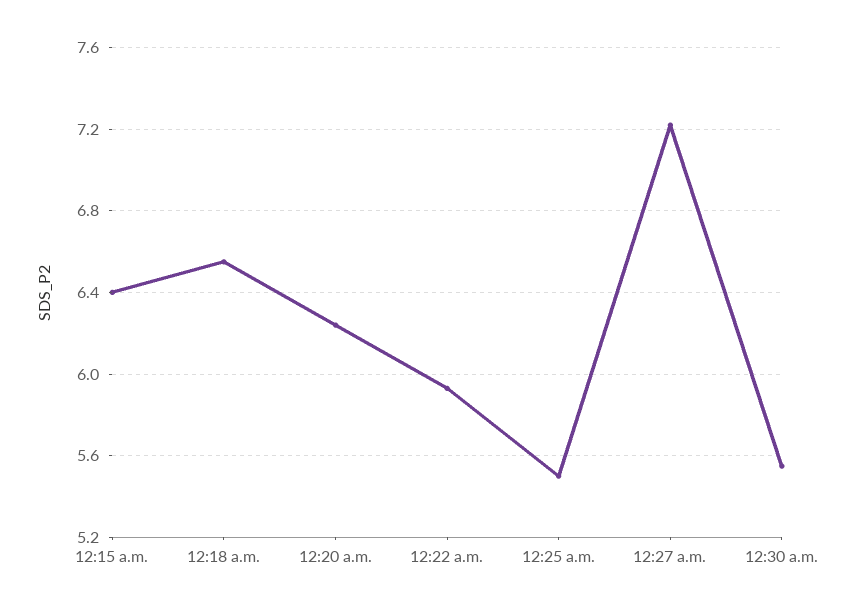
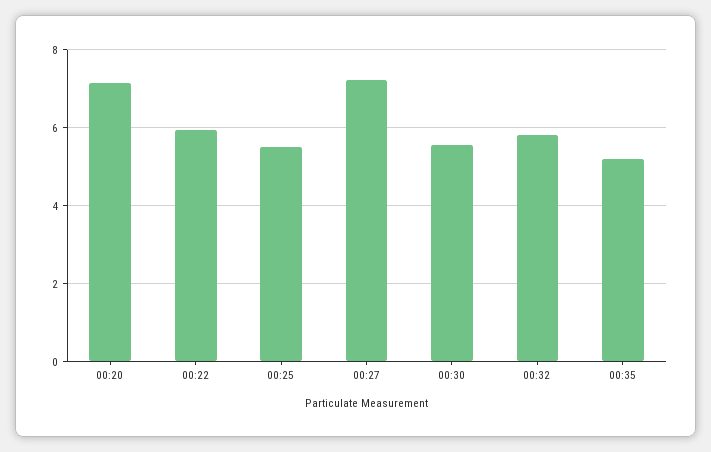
12:15 a.m.: 6.4 -> none
12:18 a.m.: 6.55 -> none
12:20 a.m.: 6.25 -> 7.2
00:32: none -> 5.8
00:35: none -> 5.2

